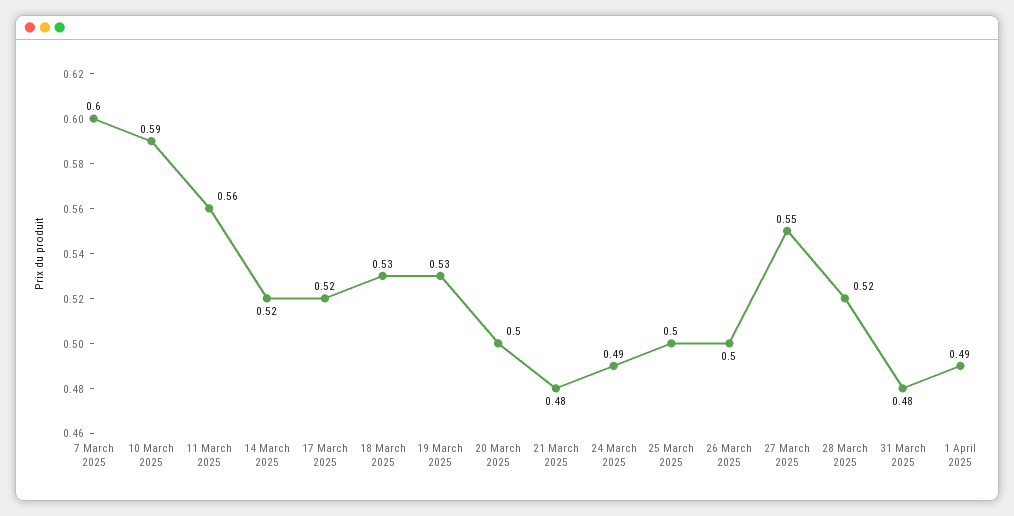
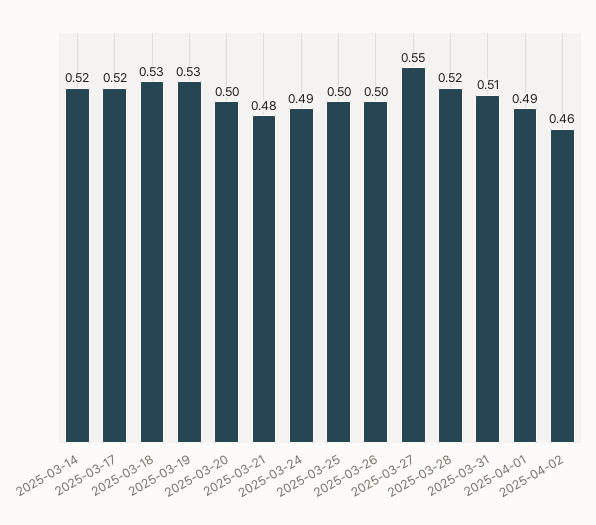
7 March 2025: 0.6 -> none
10 March 2025: 0.59 -> none
11 March 2025: 0.56 -> none
31 March 2025: 0.48 -> 0.51
2025-04-02: none -> 0.46

